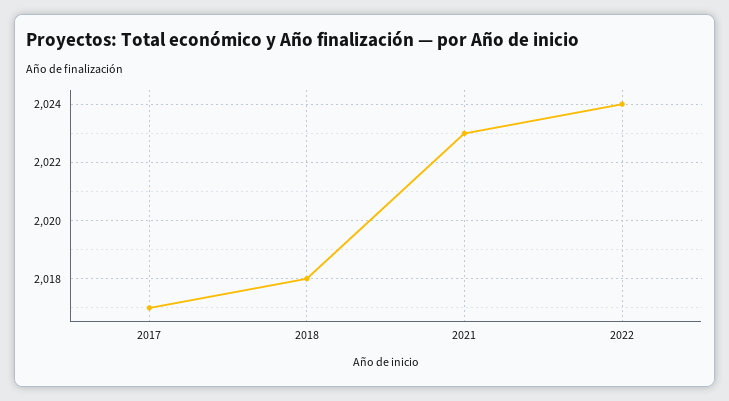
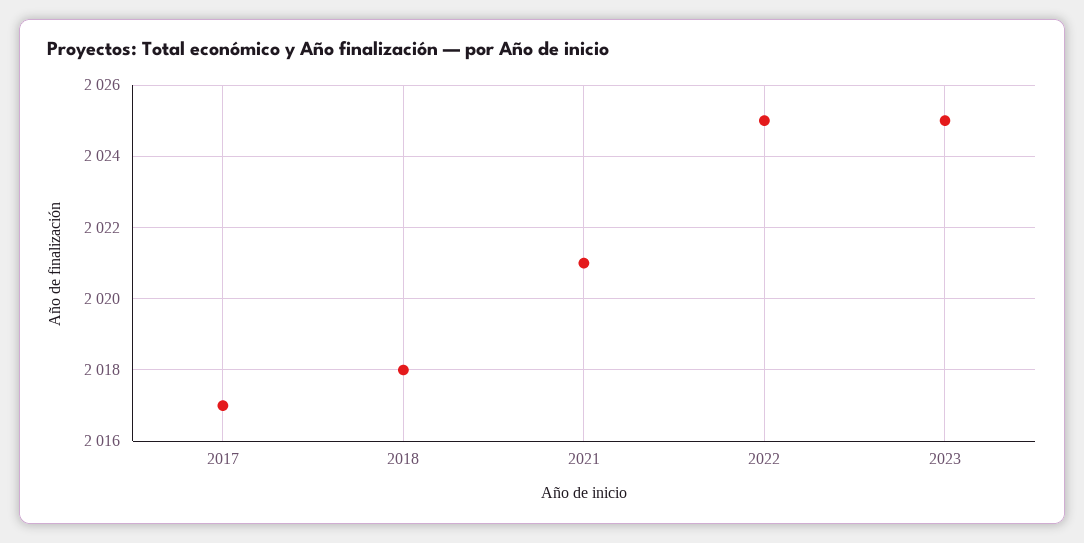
2021: 2023 -> 2021
2022: 2024 -> 2025
2023: none -> 2025

